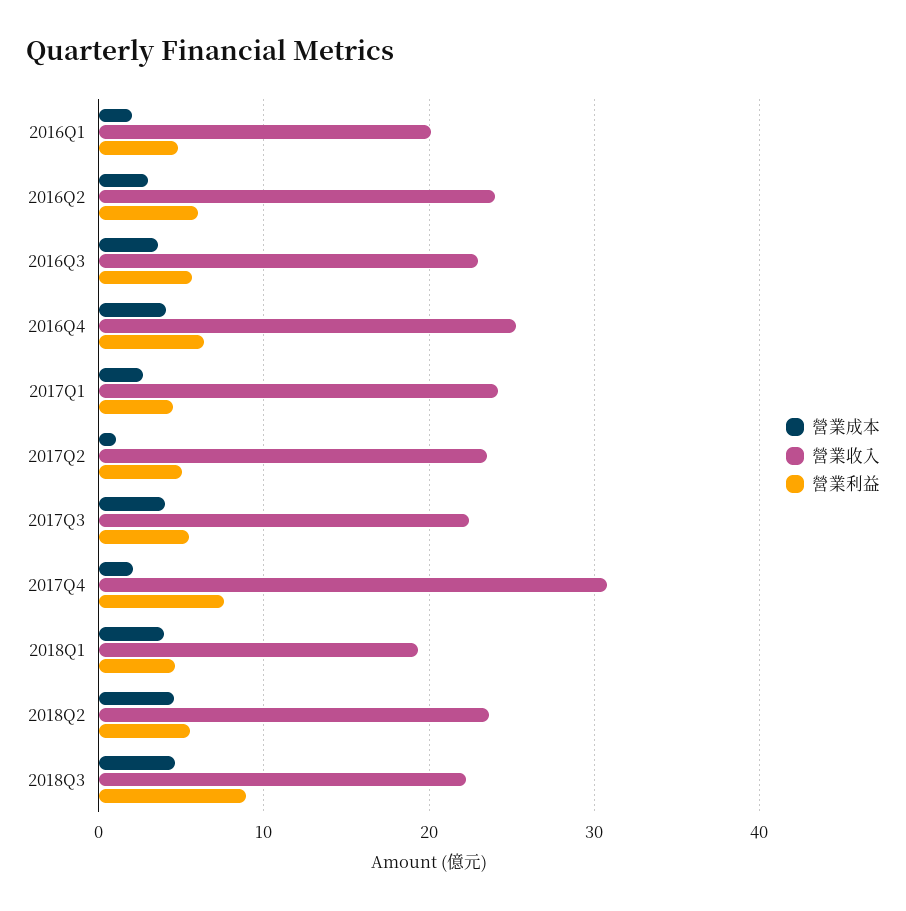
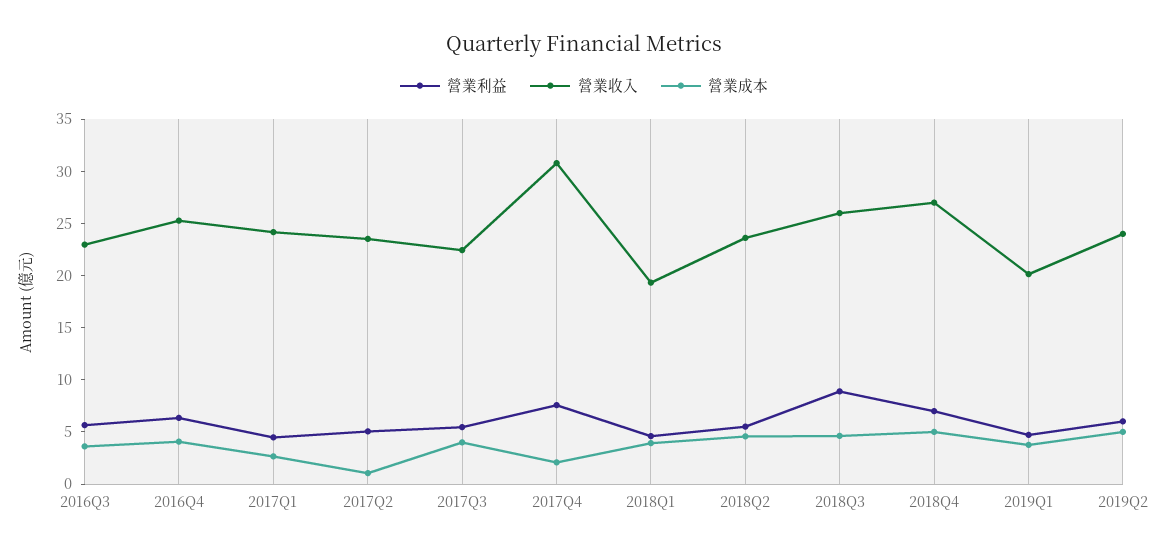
營業成本, 2016Q1: 2 -> none
營業收入, 2016Q1: 20 -> none
營業利益, 2016Q1: 5 -> none
營業成本, 2016Q2: 3 -> none
營業收入, 2016Q2: 24 -> none
營業利益, 2016Q2: 6 -> none
營業收入, 2018Q3: 22 -> 26
營業利益, 2018Q4: none -> 7
營業收入, 2018Q4: none -> 27
營業成本, 2018Q4: none -> 5
營業利益, 2019Q1: none -> 5
營業收入, 2019Q1: none -> 20
營業成本, 2019Q1: none -> 4
營業利益, 2019Q2: none -> 6
營業收入, 2019Q2: none -> 24
營業成本, 2019Q2: none -> 5

